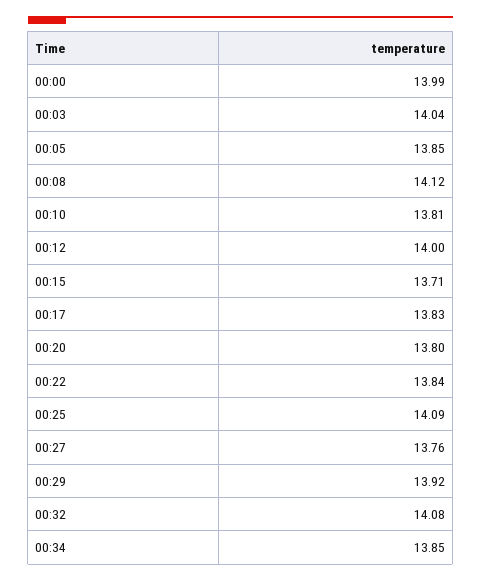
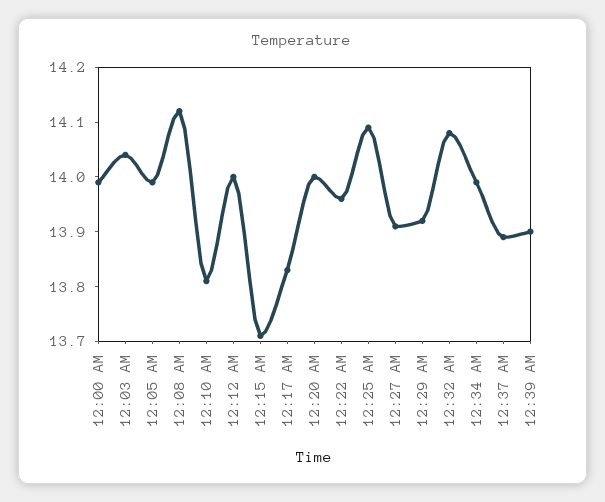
00:05: 13.85 -> 14
00:20: 13.8 -> 14
00:22: 13.84 -> 13.95
00:27: 13.76 -> 13.9
00:34: 13.85 -> 14
12:37 AM: none -> 13.9
12:39 AM: none -> 13.9

